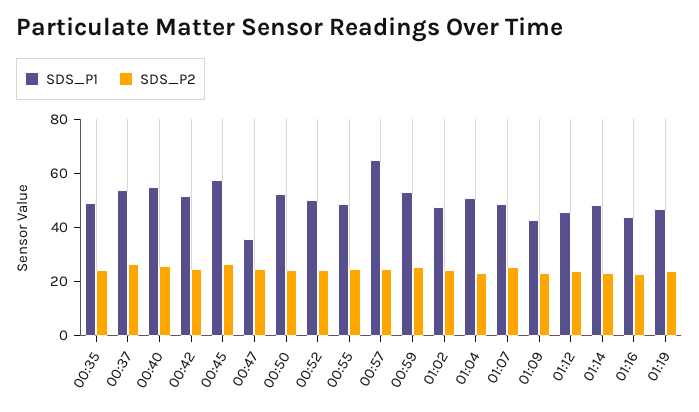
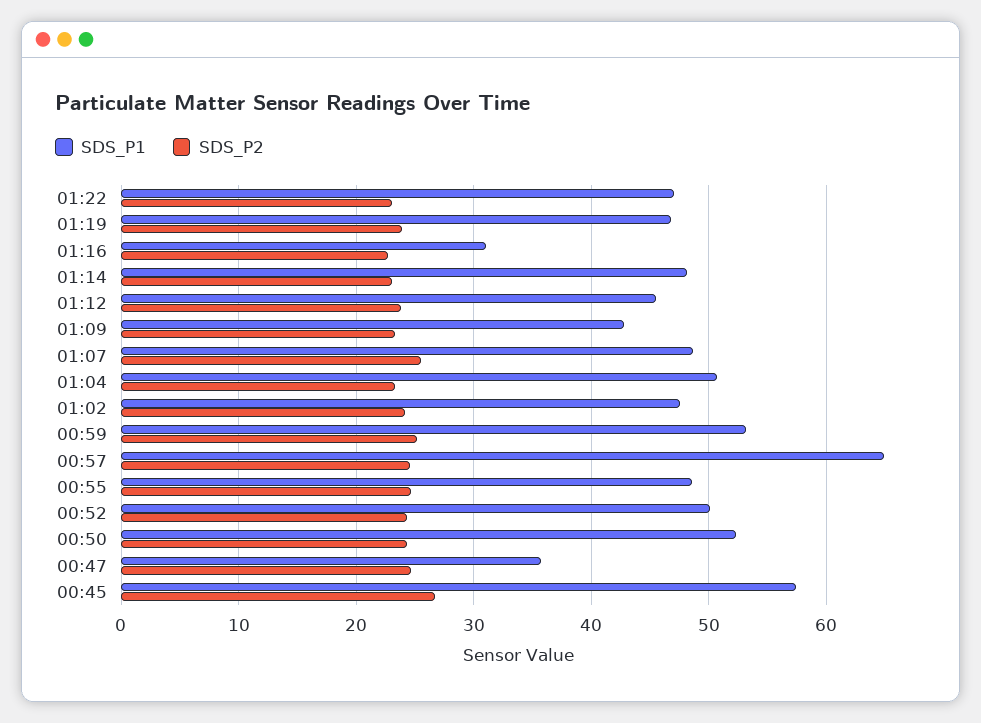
SDS_P1, 00:35: 50 -> none
SDS_P2, 00:35: 25 -> none
SDS_P1, 00:37: 55 -> none
SDS_P2, 00:37: 25 -> none
SDS_P1, 00:40: 55 -> none
SDS_P2, 00:40: 25 -> none
SDS_P1, 00:42: 50 -> none
SDS_P2, 00:42: 25 -> none
SDS_P1, 01:16: 45 -> 31
SDS_P1, 01:22: none -> 47
SDS_P2, 01:22: none -> 23

